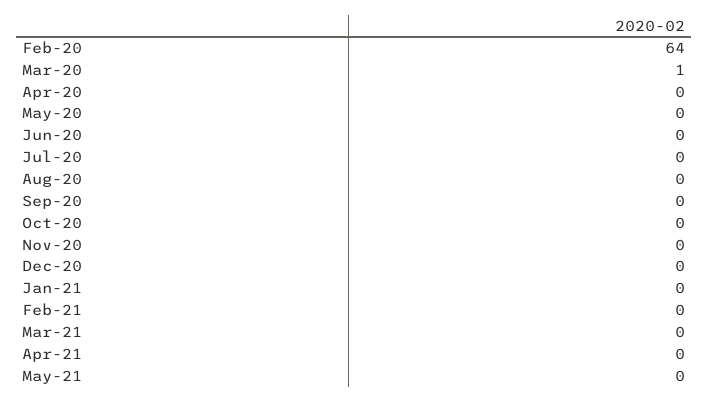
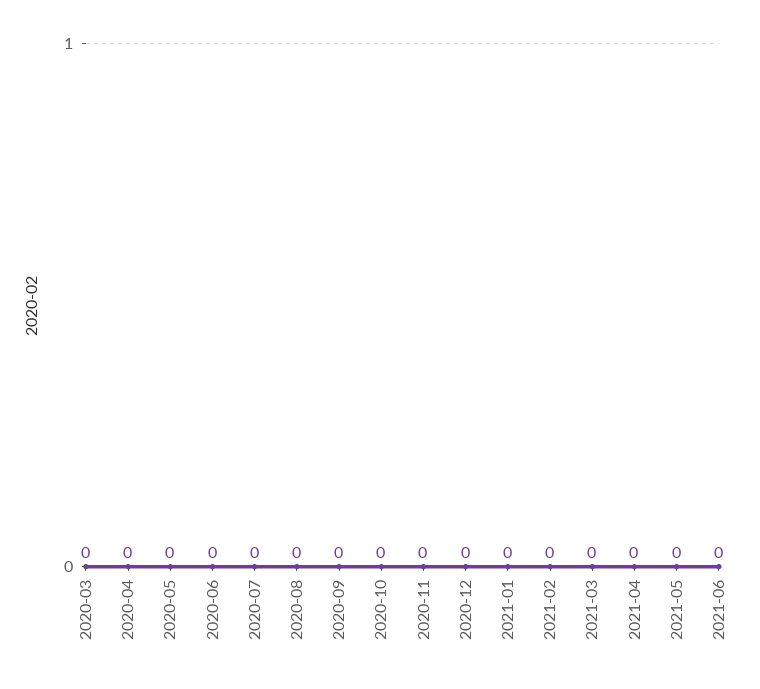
Feb-20: 64 -> none
Mar-20: 1 -> 0
2021-06: none -> 0

